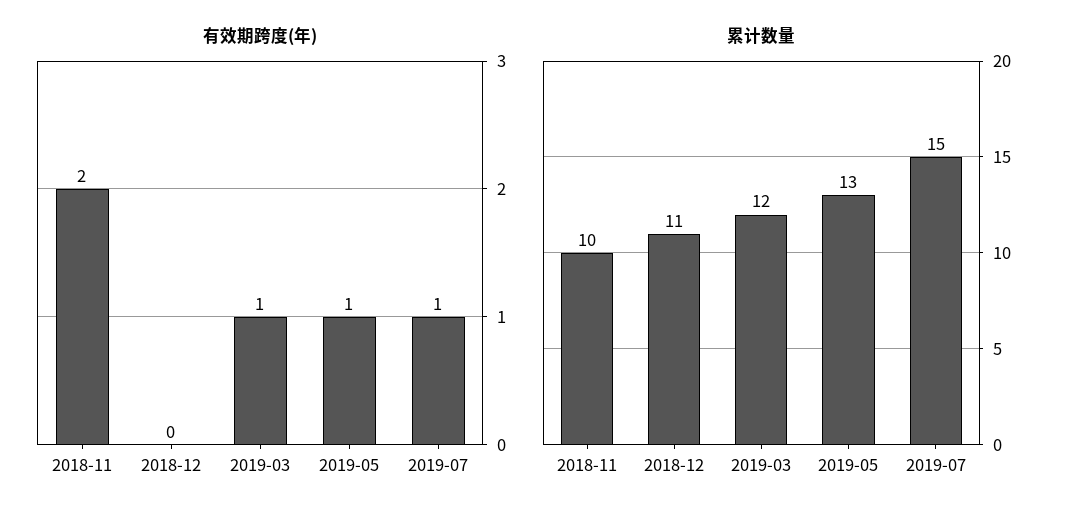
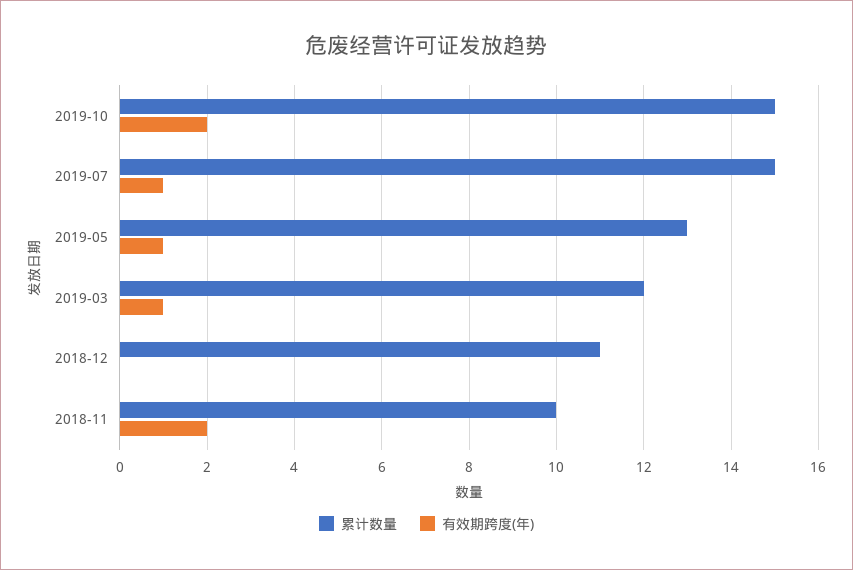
累计数量, 2019-10: none -> 15
有效期跨度(年), 2019-10: none -> 2

